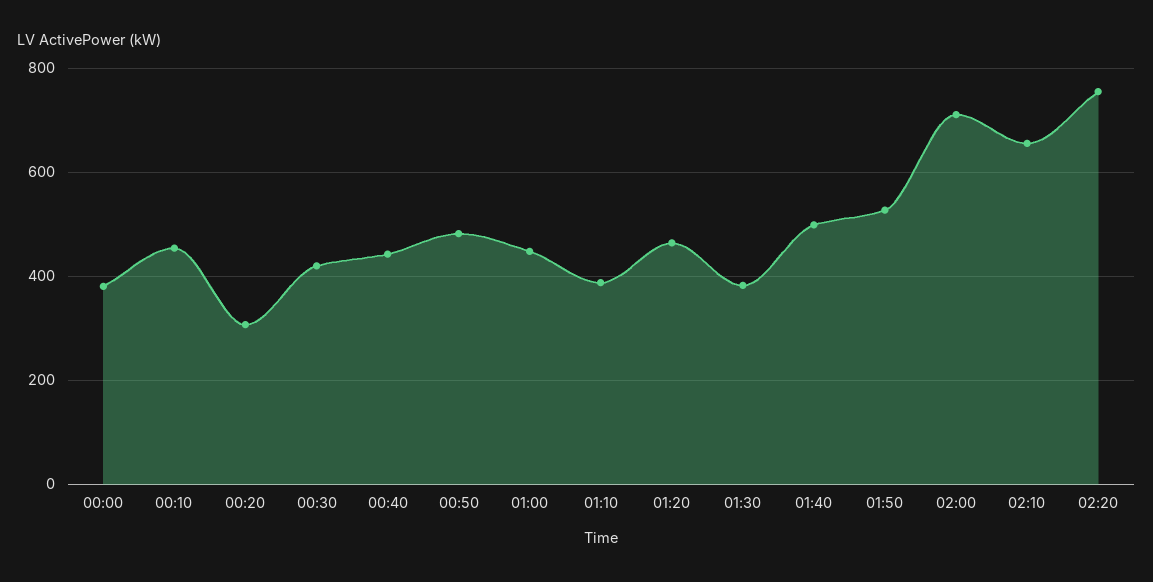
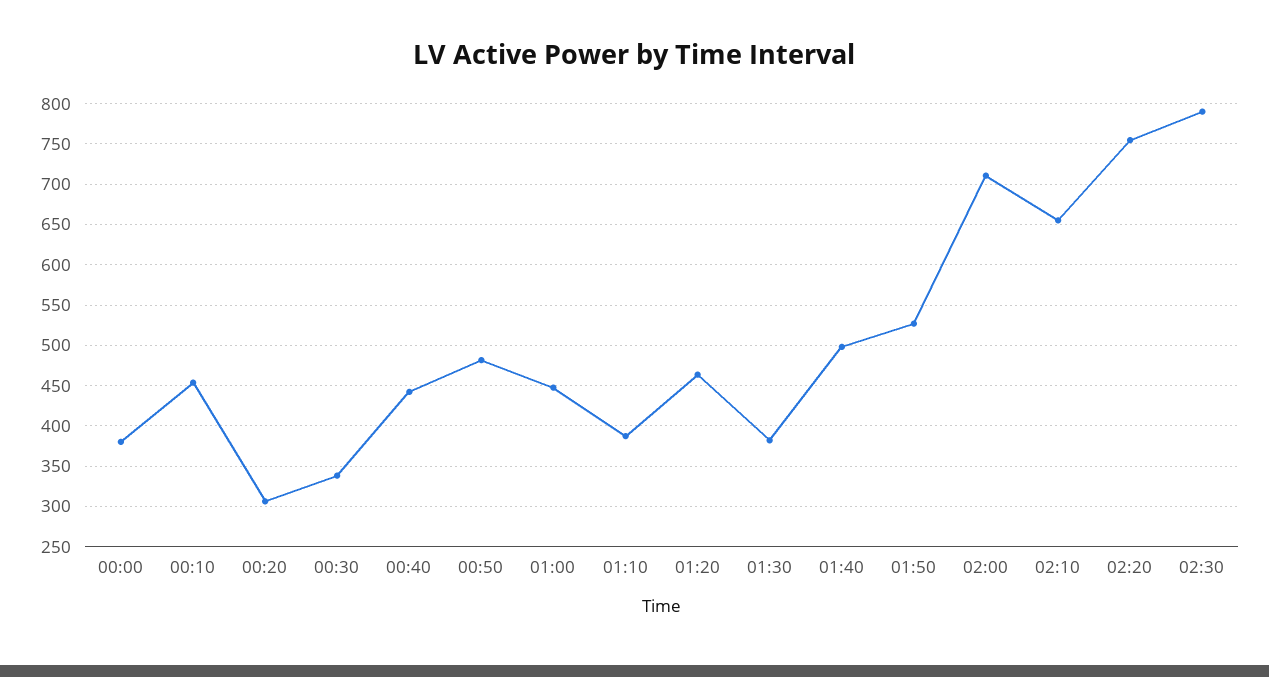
00:30: 420 -> 340
02:30: none -> 790

